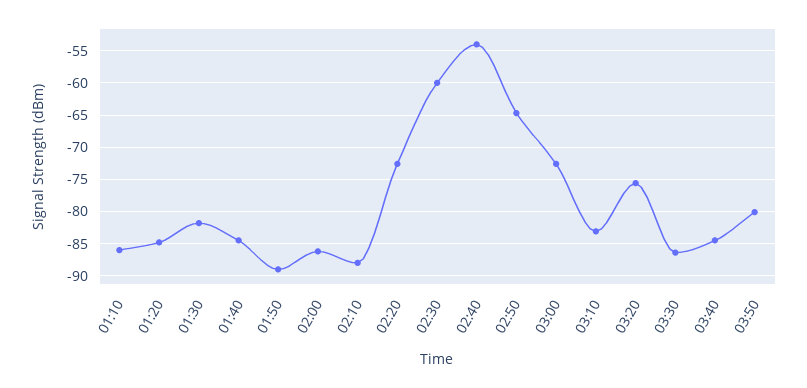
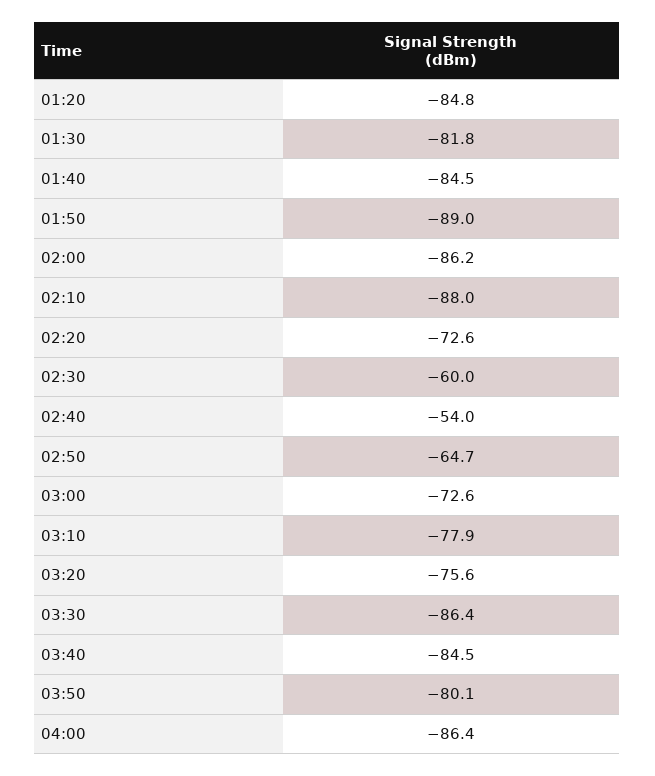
01:10: -86 -> none
03:10: -83 -> -77.9
04:00: none -> -86.4

